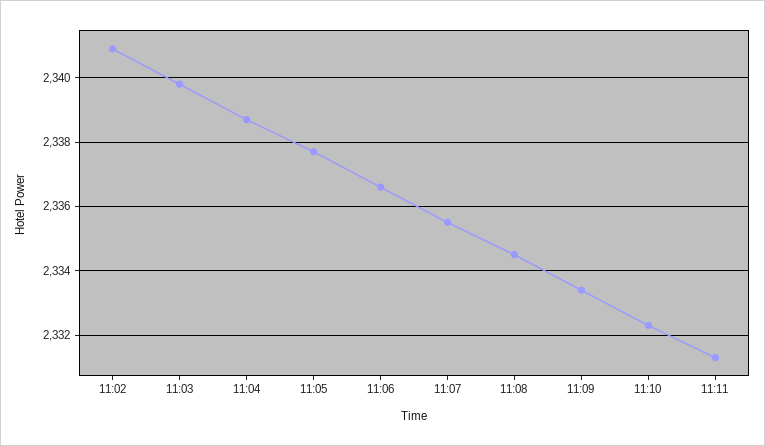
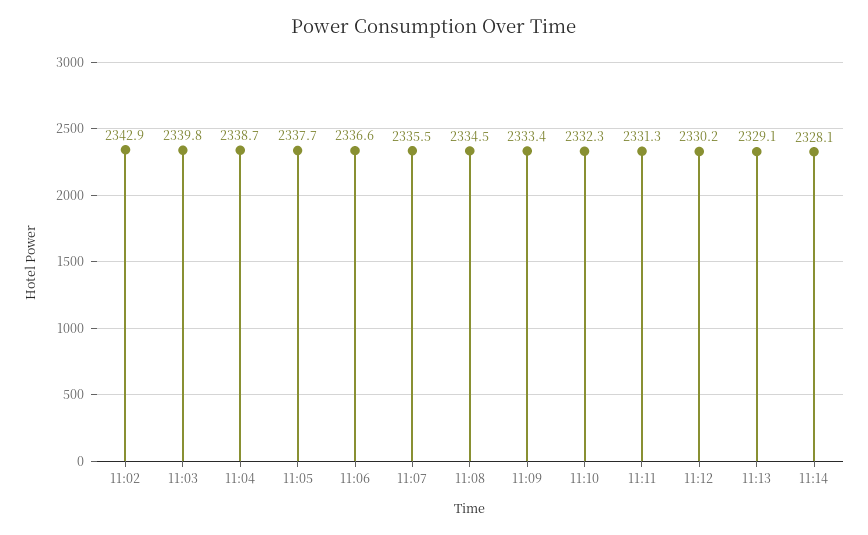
11:02: 2341 -> 2342.9
11:12: none -> 2330.2
11:13: none -> 2329.1
11:14: none -> 2328.1

